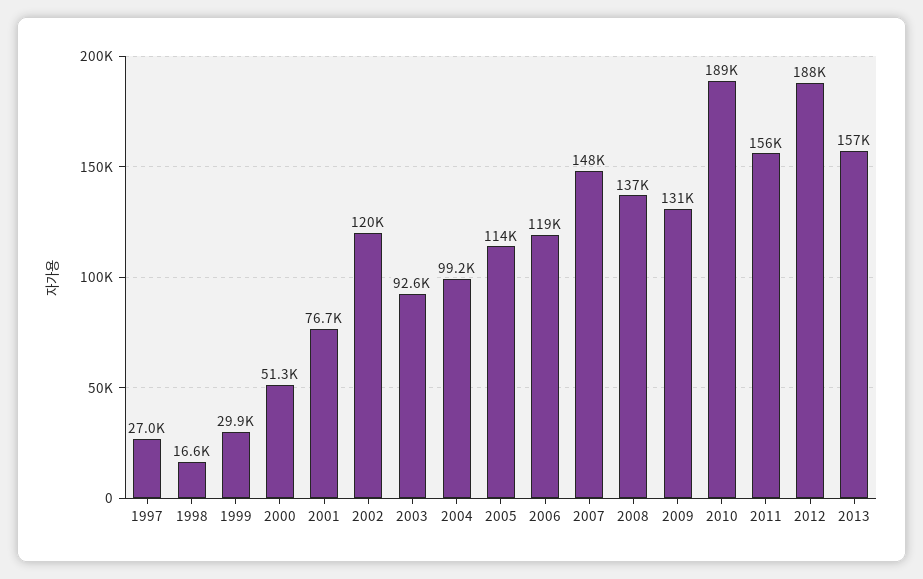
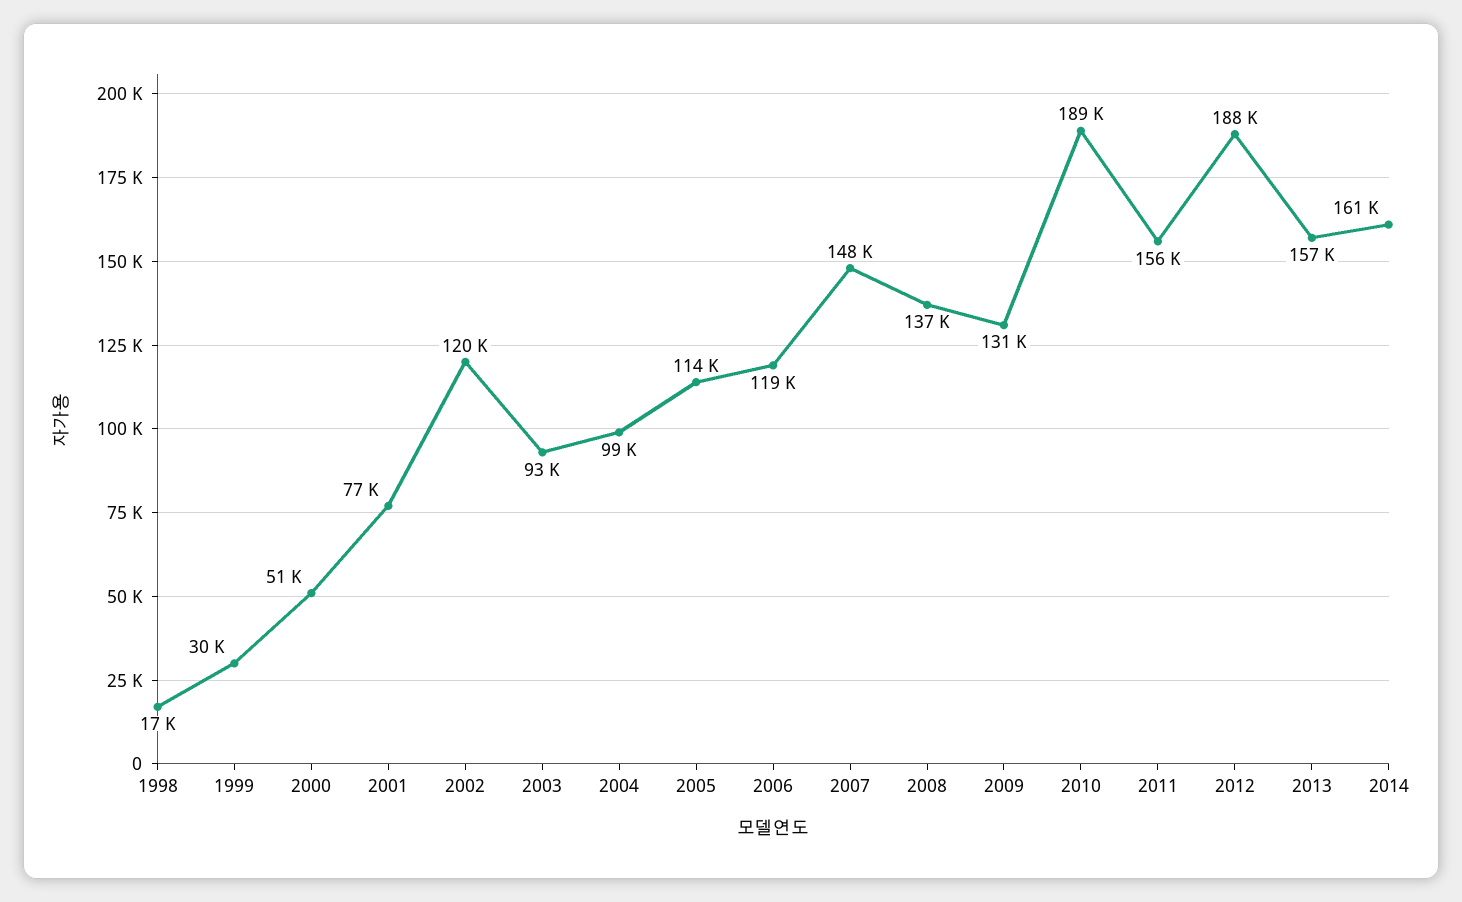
1997: 27000 -> none
2014: none -> 161000

